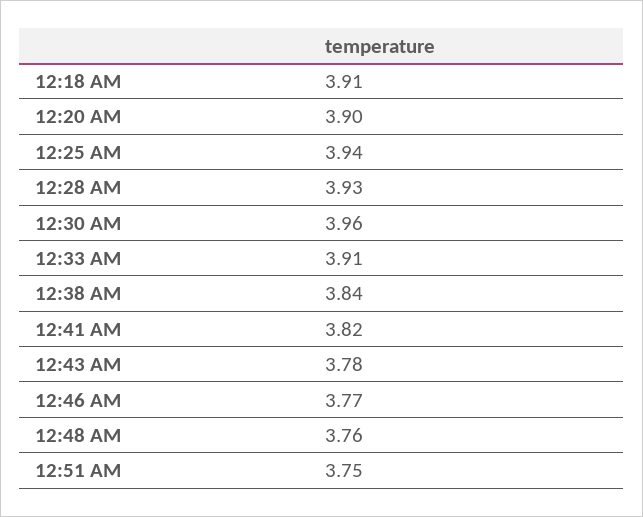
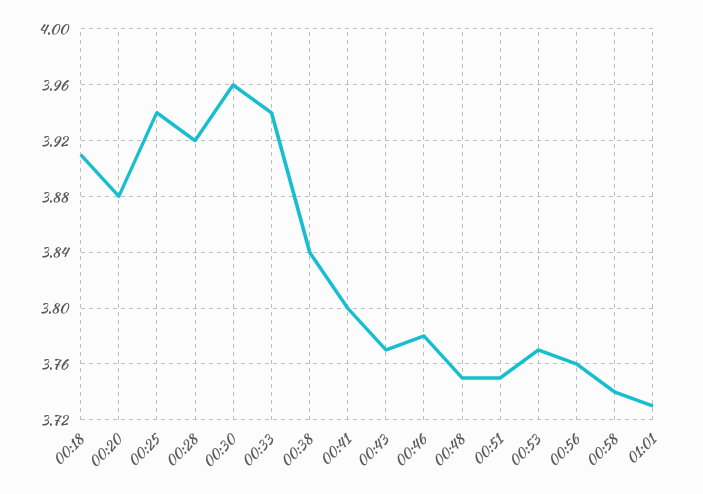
12:20 AM: 3.9 -> 3.88
12:28 AM: 3.93 -> 3.92
12:33 AM: 3.91 -> 3.94
12:41 AM: 3.82 -> 3.8
12:43 AM: 3.78 -> 3.77
12:46 AM: 3.77 -> 3.78
12:48 AM: 3.76 -> 3.75
00:53: none -> 3.77
00:56: none -> 3.76
00:58: none -> 3.74
01:01: none -> 3.73

